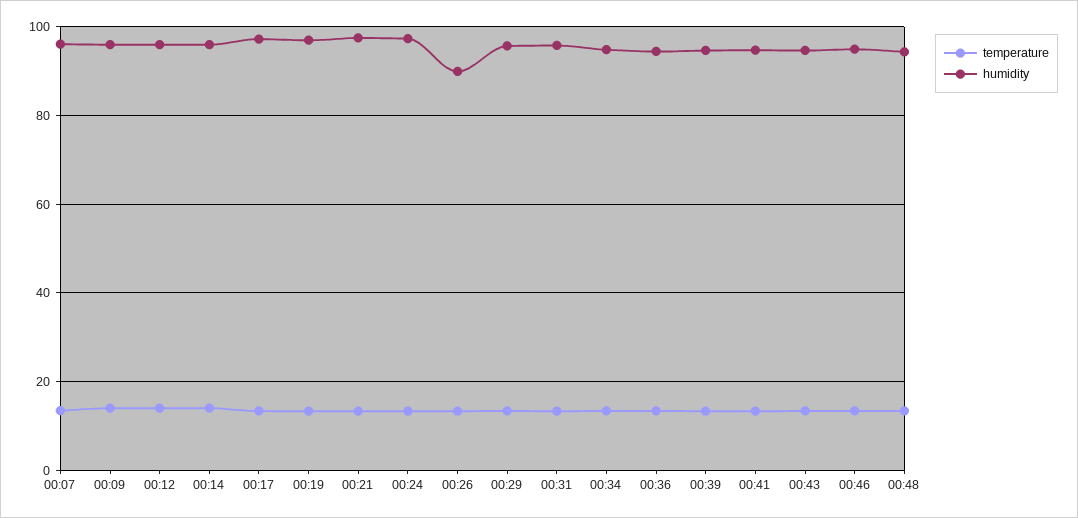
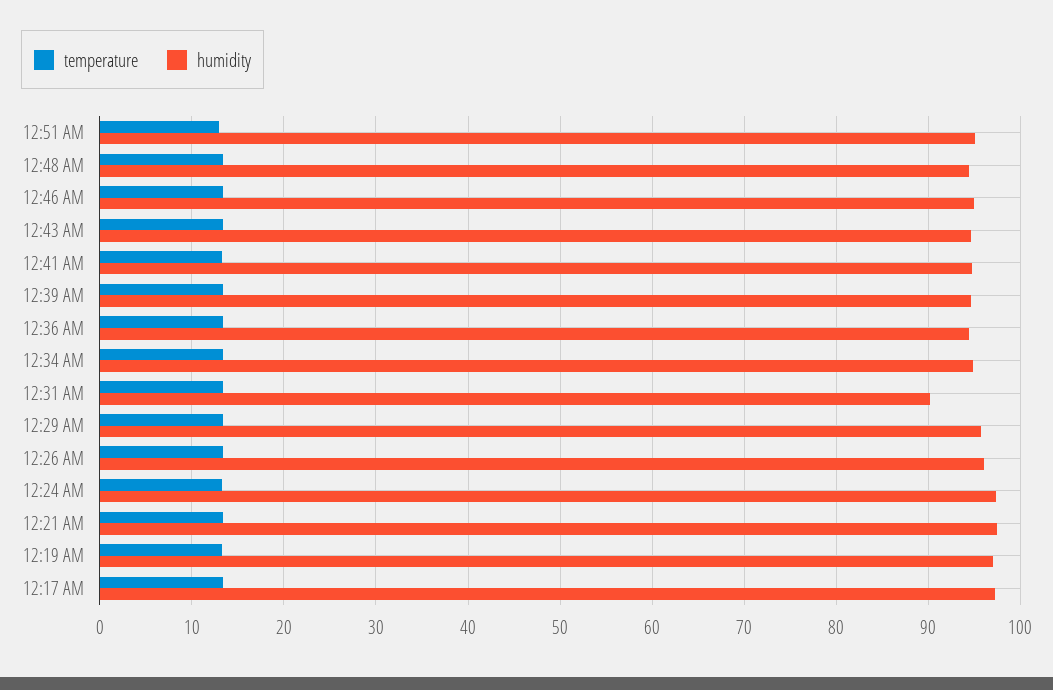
temperature, 00:07: 14 -> none
humidity, 00:07: 96 -> none
temperature, 00:09: 14 -> none
humidity, 00:09: 96 -> none
temperature, 00:12: 14 -> none
humidity, 00:12: 96 -> none
temperature, 00:14: 14 -> none
humidity, 00:14: 96 -> none
humidity, 00:26: 90 -> 96
humidity, 00:31: 96 -> 90
temperature, 12:51 AM: none -> 13
humidity, 12:51 AM: none -> 95

